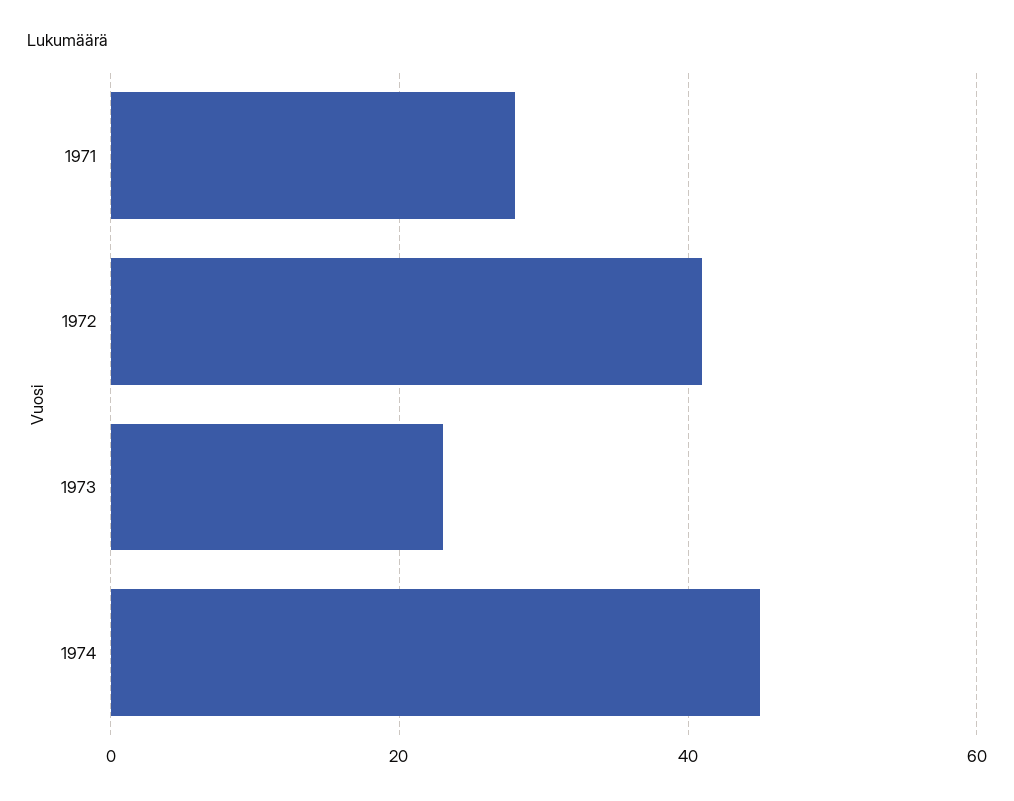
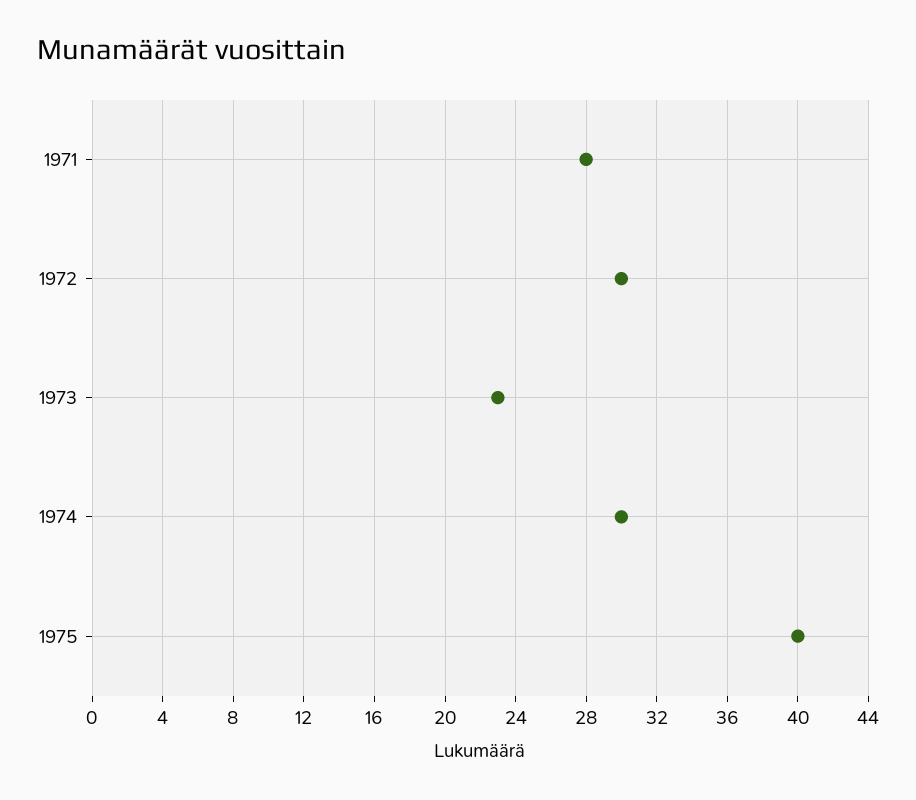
1972: 40 -> 30
1974: 45 -> 30
1975: none -> 40

